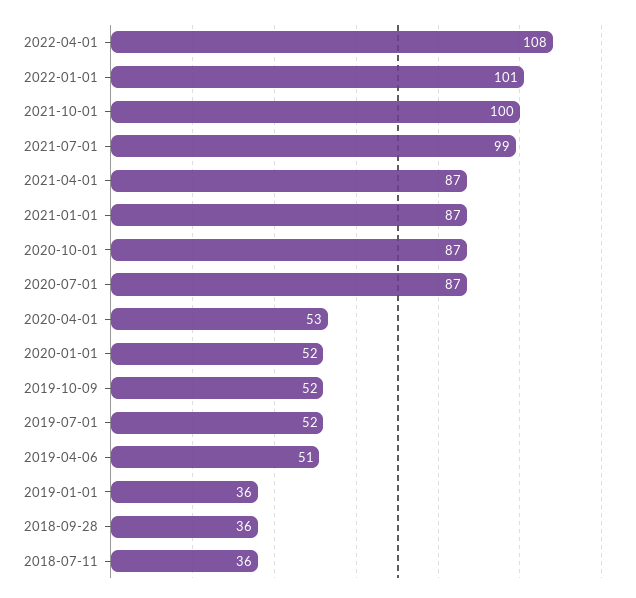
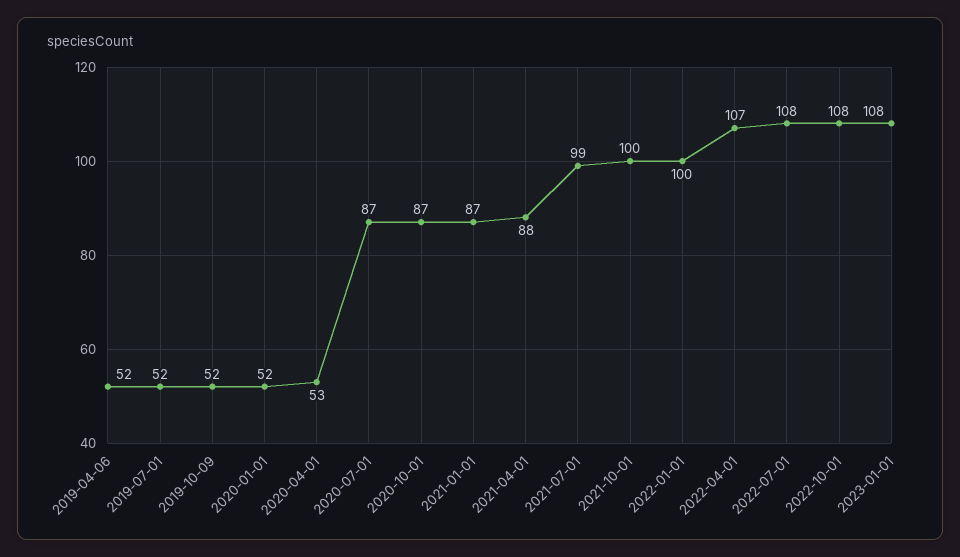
2022-04-01: 108 -> 107
2022-01-01: 101 -> 100
2021-04-01: 87 -> 88
2019-04-06: 51 -> 52
2019-01-01: 36 -> none
2018-09-28: 36 -> none
2018-07-11: 36 -> none
2022-07-01: none -> 108
2022-10-01: none -> 108
2023-01-01: none -> 108

